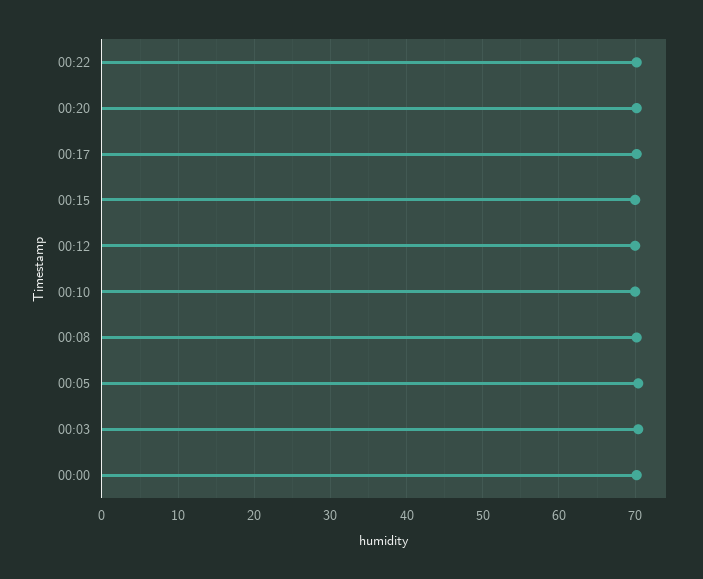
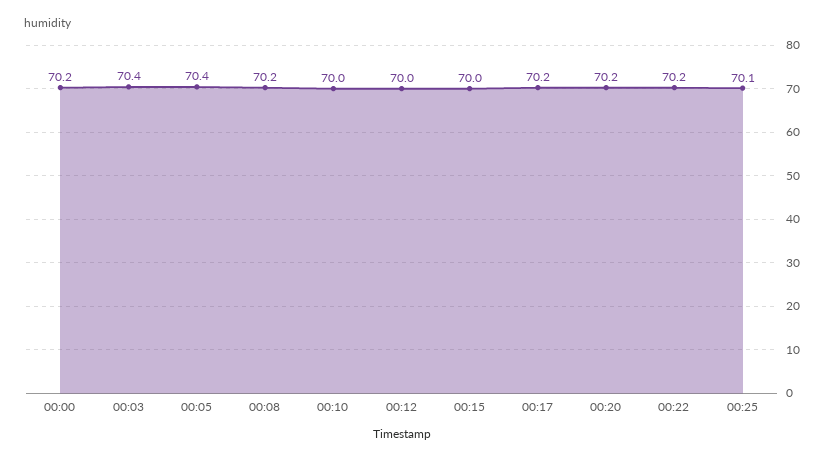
00:25: none -> 70.1

